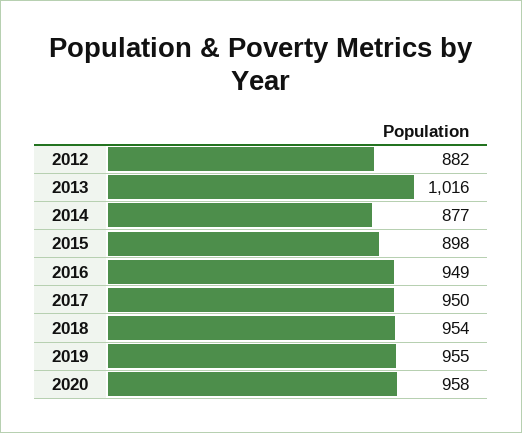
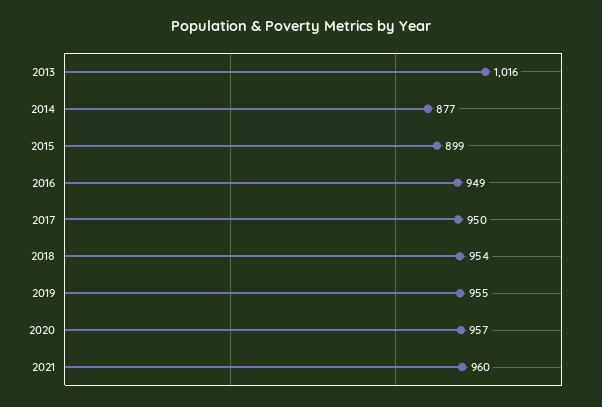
2012: 882 -> none
2015: 898 -> 899
2020: 958 -> 957
2021: none -> 960

